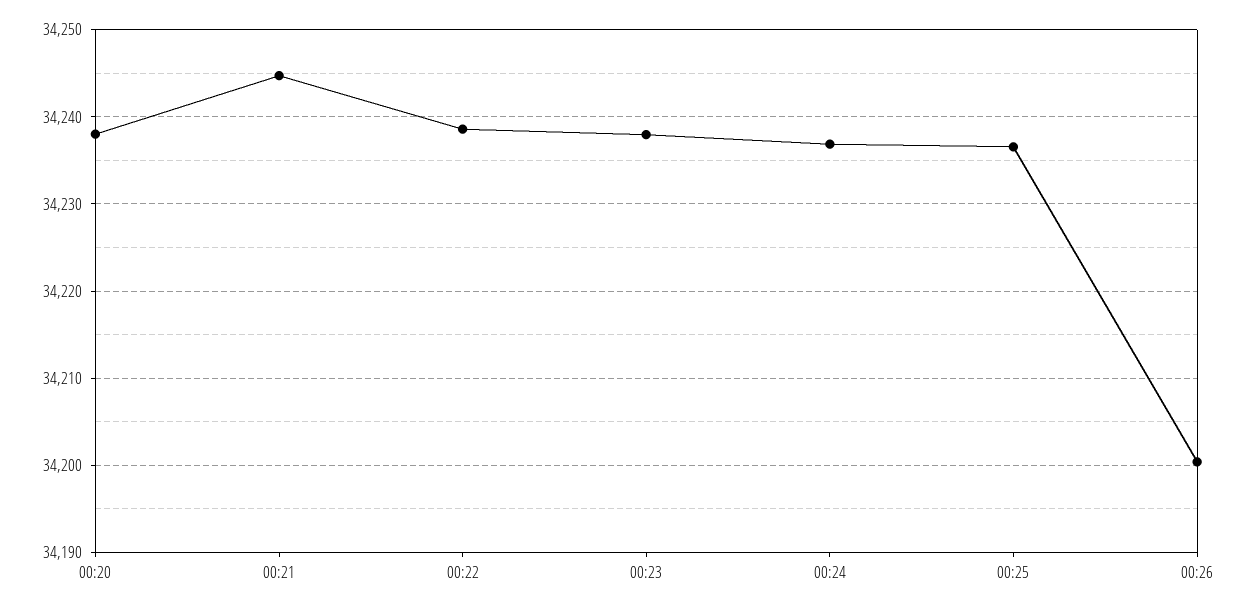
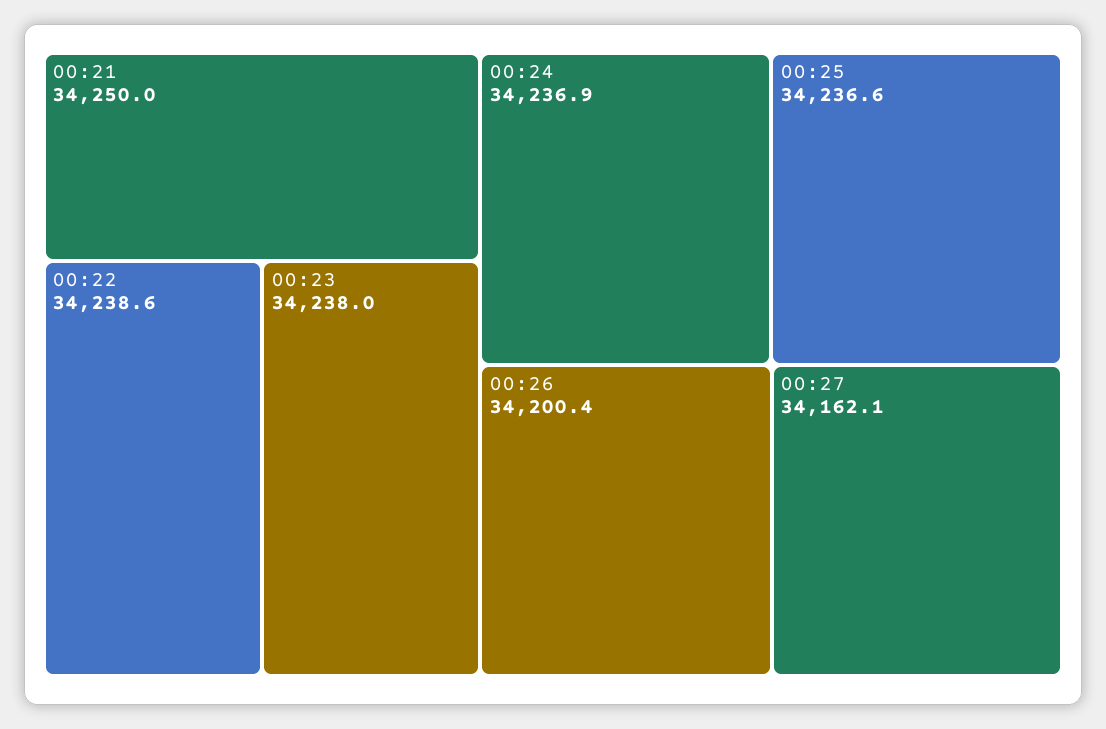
00:20: 34238 -> none
00:21: 34245 -> 34250
00:27: none -> 34162.1

